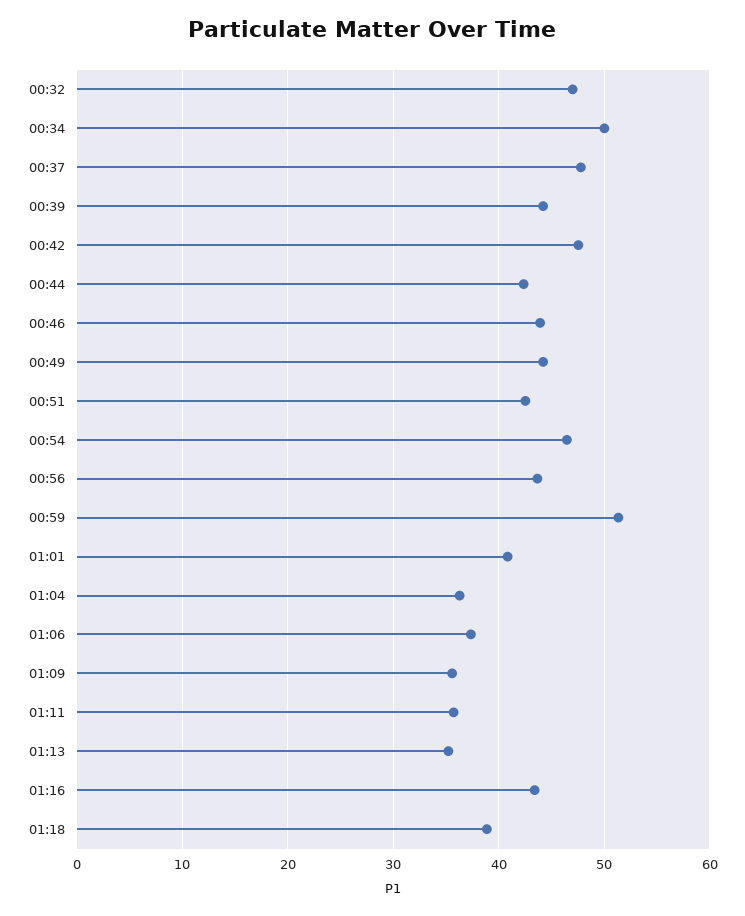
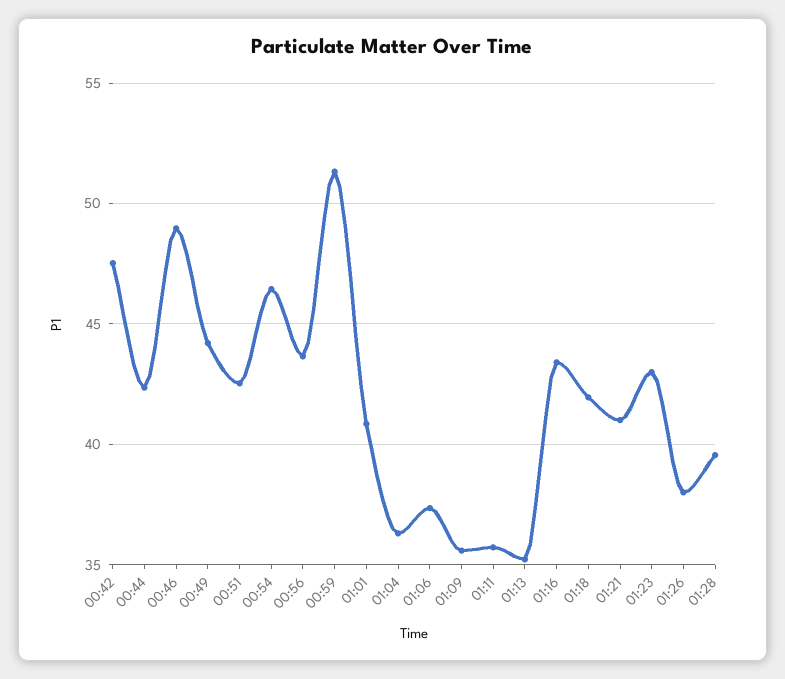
00:32: 47 -> none
00:34: 50 -> none
00:37: 48 -> none
00:39: 44 -> none
00:46: 44 -> 49
01:18: 39 -> 42
01:21: none -> 41
01:23: none -> 43
01:26: none -> 38
01:28: none -> 39.5

